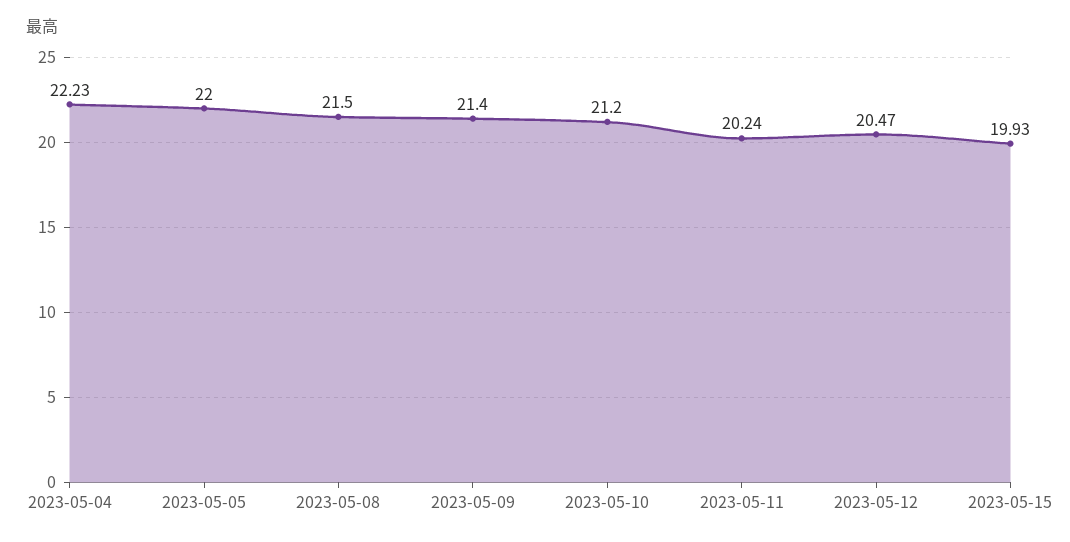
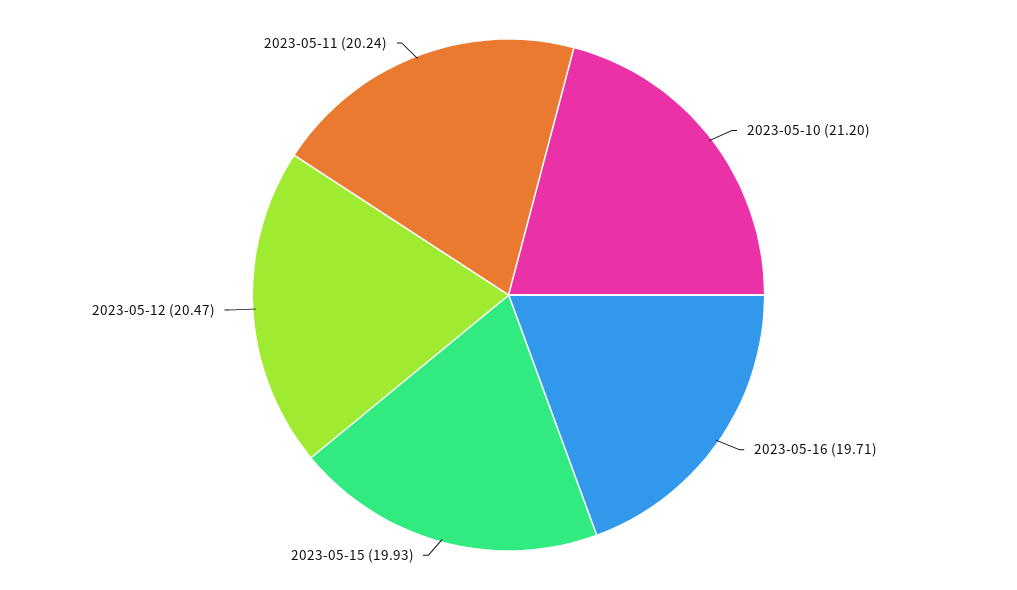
2023-05-04: 22.23 -> none
2023-05-05: 22 -> none
2023-05-08: 21.5 -> none
2023-05-09: 21.4 -> none
2023-05-16: none -> 19.71

